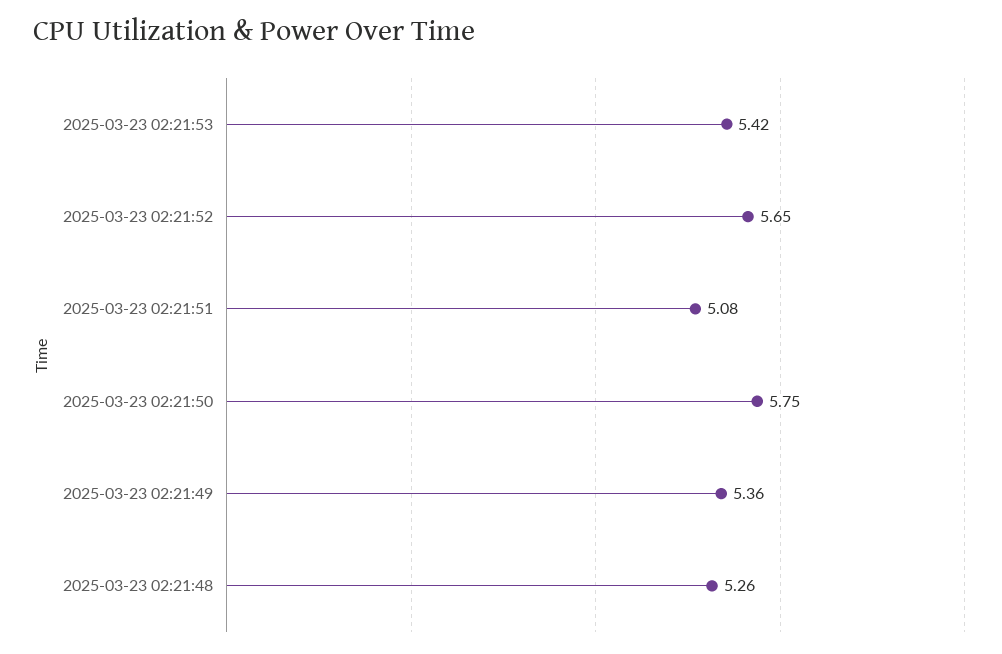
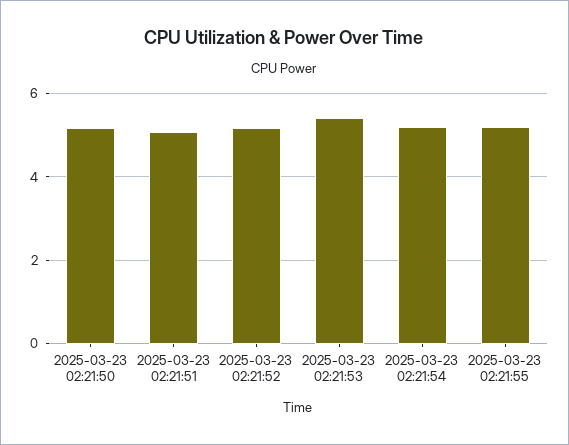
2025-03-23 02:21:52: 5.65 -> 5.2
2025-03-23 02:21:50: 5.75 -> 5.2
2025-03-23 02:21:49: 5.36 -> none
2025-03-23 02:21:48: 5.26 -> none
2025-03-23 02:21:54: none -> 5.2
2025-03-23 02:21:55: none -> 5.2

